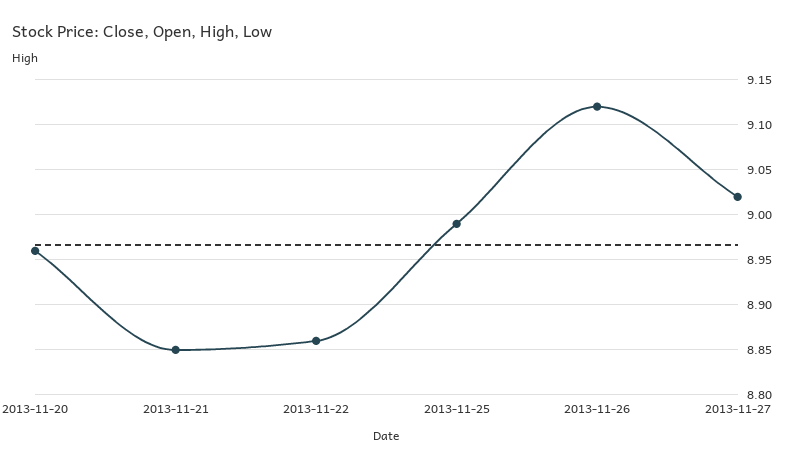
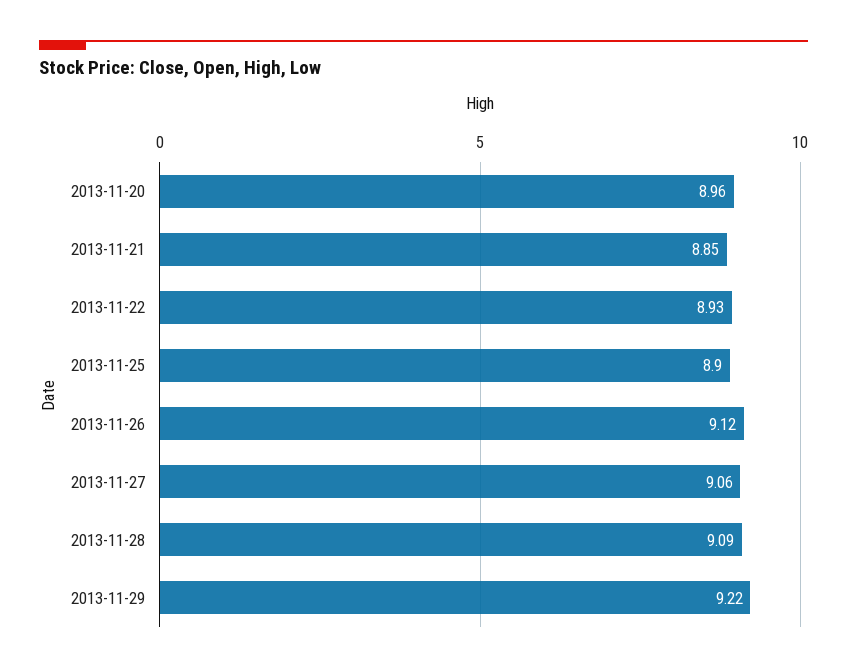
2013-11-22: 8.86 -> 8.93
2013-11-25: 8.99 -> 8.9
2013-11-27: 9.02 -> 9.06
2013-11-28: none -> 9.09
2013-11-29: none -> 9.22

